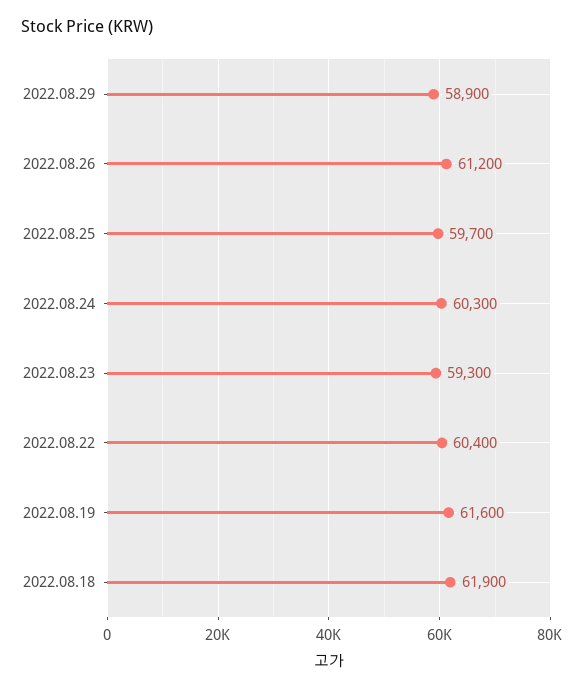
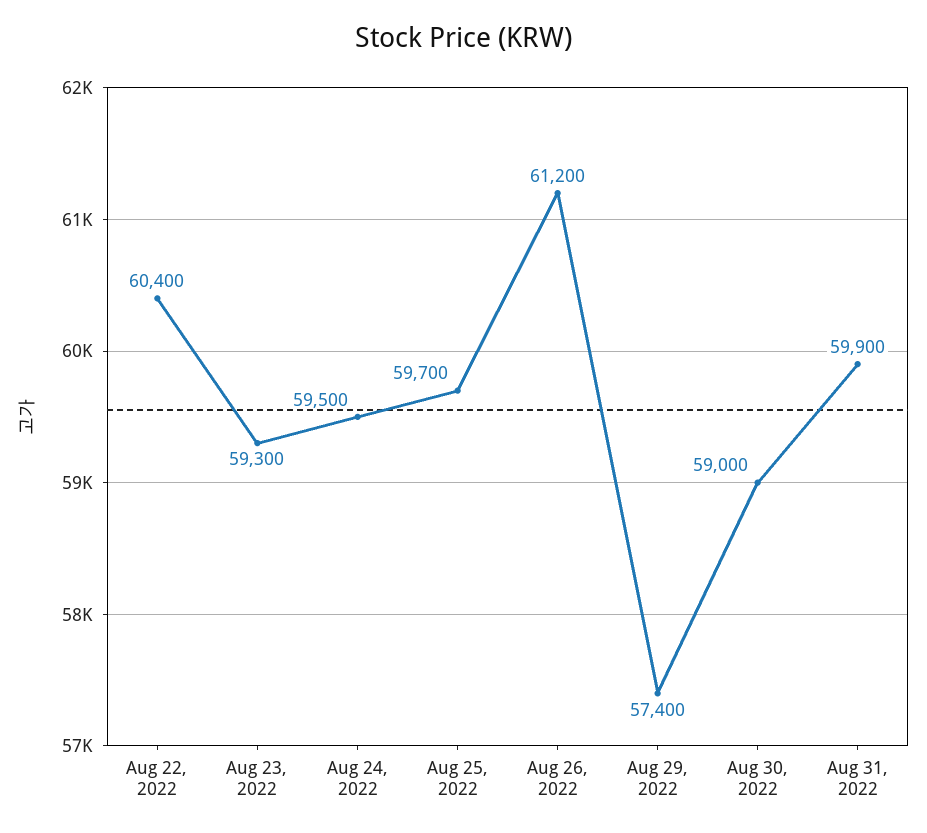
2022.08.29: 58900 -> 57400
2022.08.24: 60300 -> 59500
2022.08.19: 61600 -> none
2022.08.18: 61900 -> none
Aug 30, 2022: none -> 59000
Aug 31, 2022: none -> 59900

